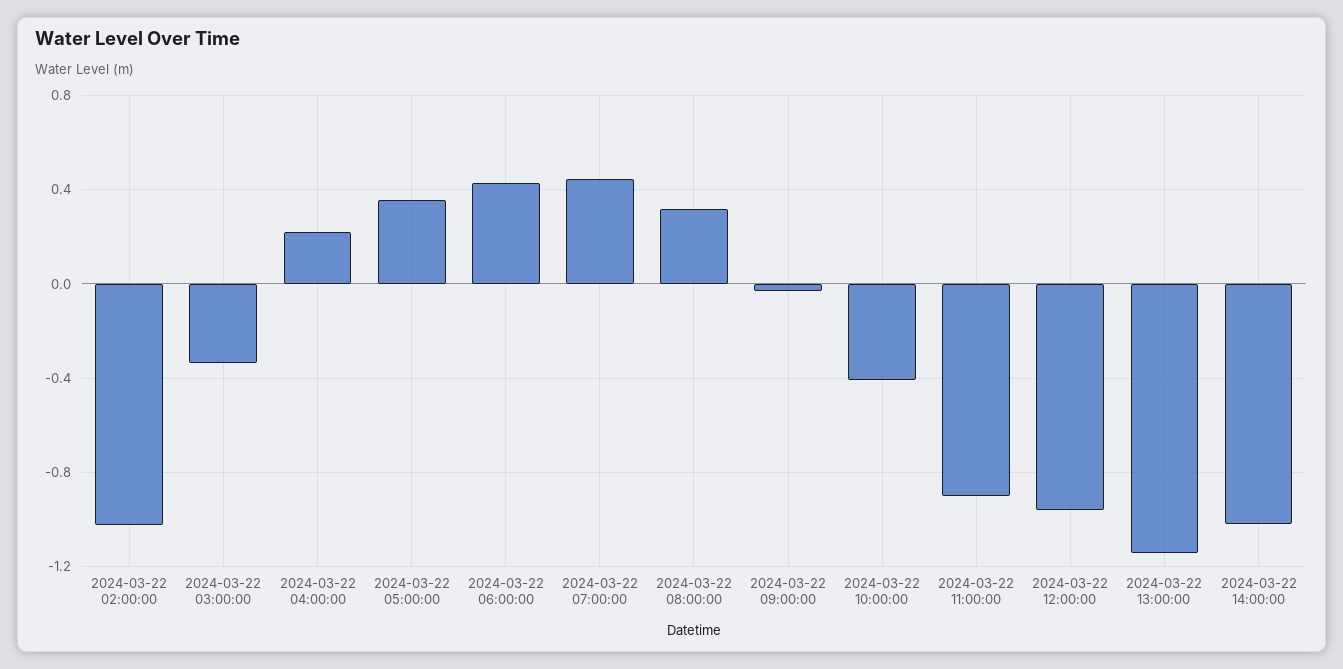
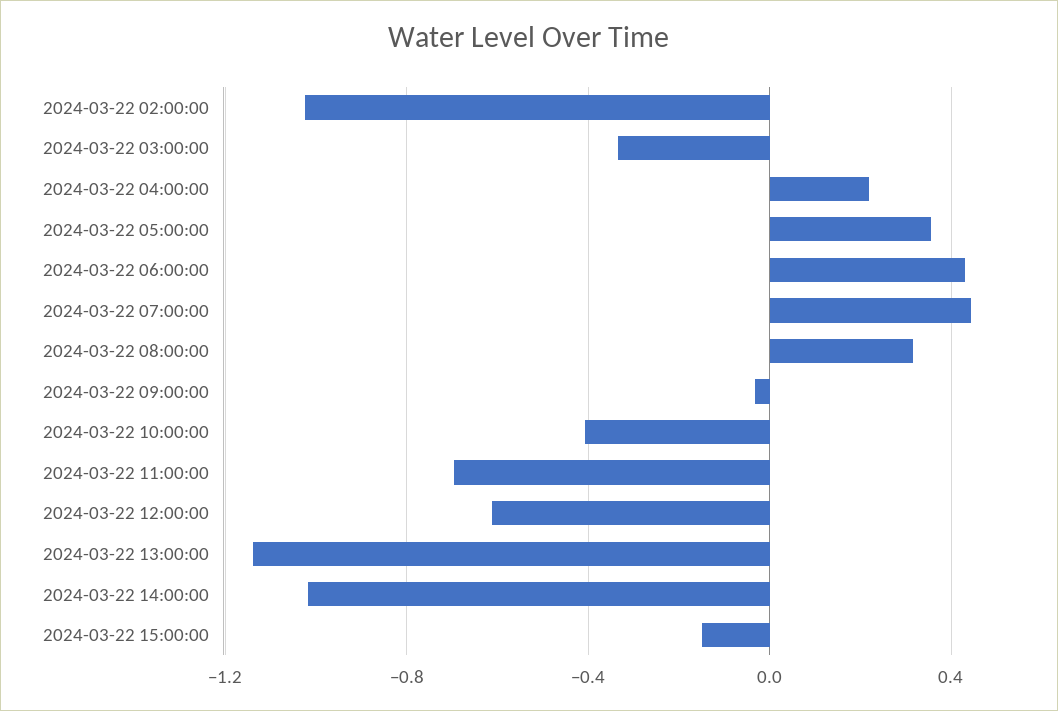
2024-03-22 11:00:00: -0.9 -> -0.7
2024-03-22 12:00:00: -0.95 -> -0.6
2024-03-22 15:00:00: none -> -0.15

